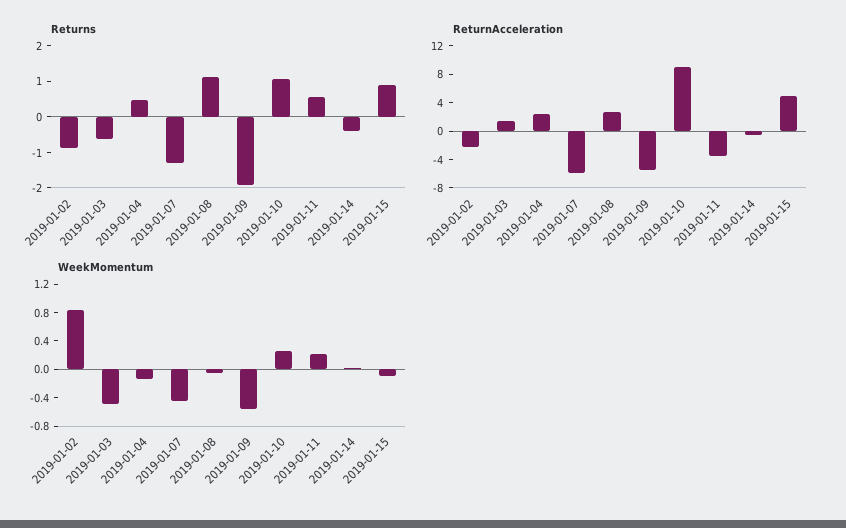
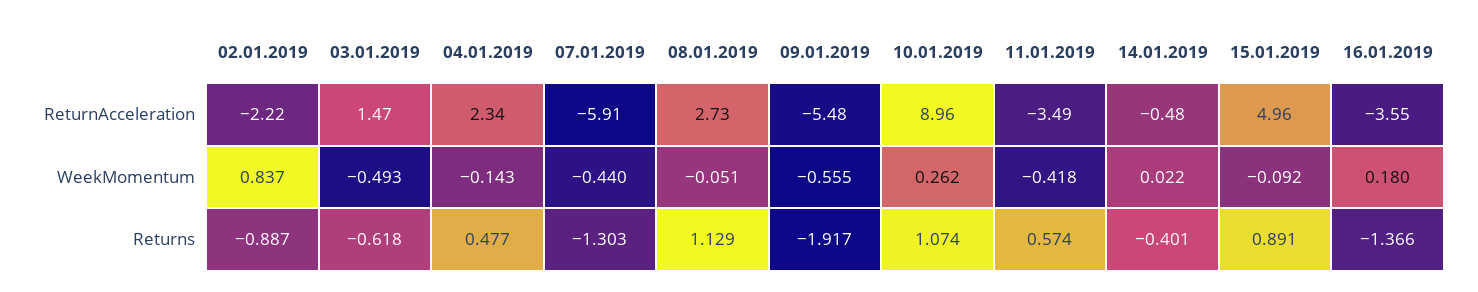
WeekMomentum, 2019-01-11: 0.2 -> -0.418
ReturnAcceleration, 16.01.2019: none -> -3.55
WeekMomentum, 16.01.2019: none -> 0.18
Returns, 16.01.2019: none -> -1.366

